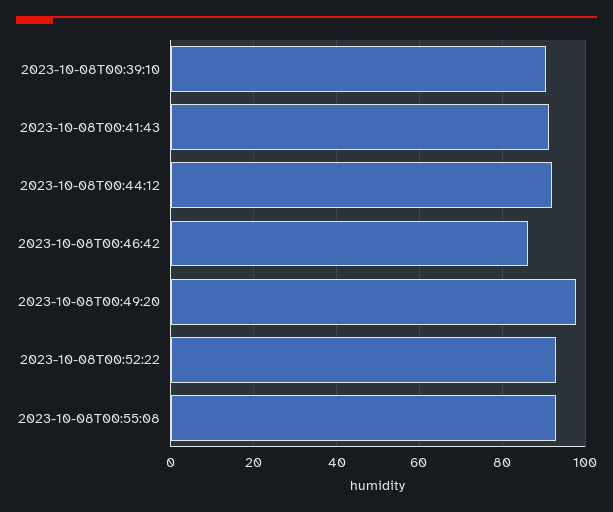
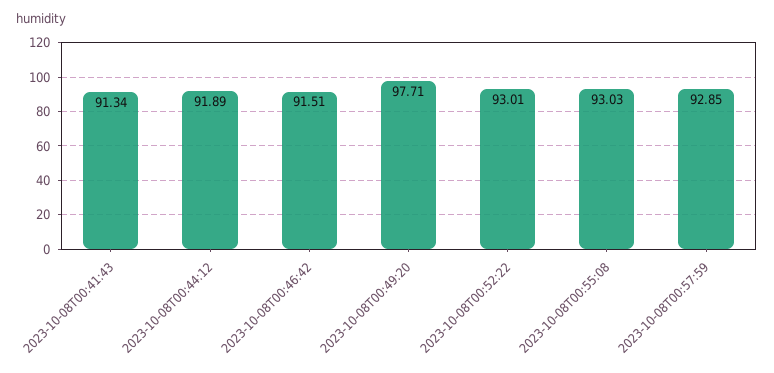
2023-10-08T00:39:10: 90 -> none
2023-10-08T00:46:42: 86 -> 91.51
2023-10-08T00:57:59: none -> 92.85

